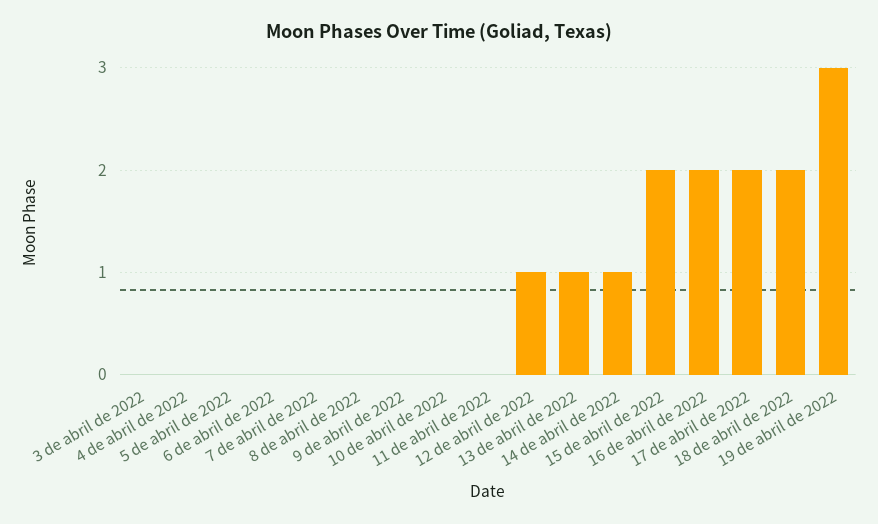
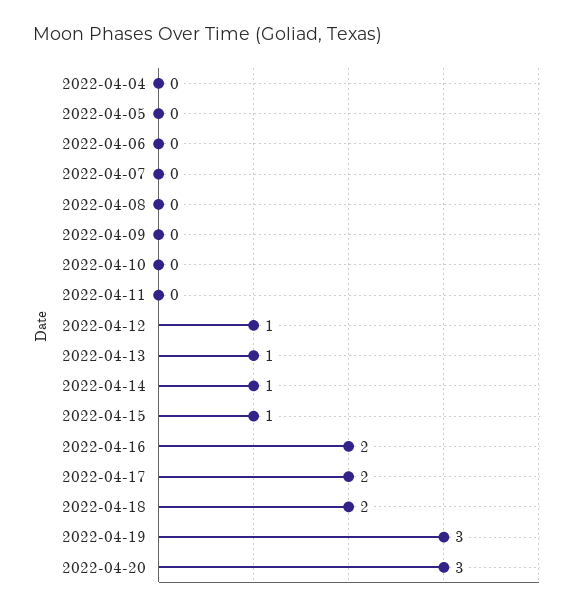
3 de abril de 2022: 0 -> none
15 de abril de 2022: 2 -> 1
2022-04-20: none -> 3

